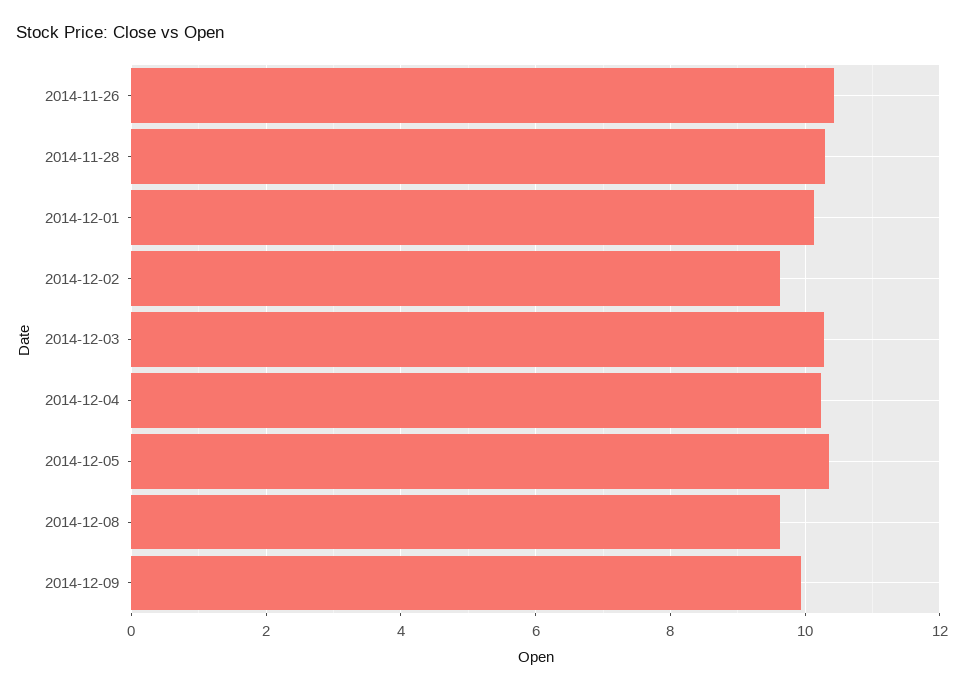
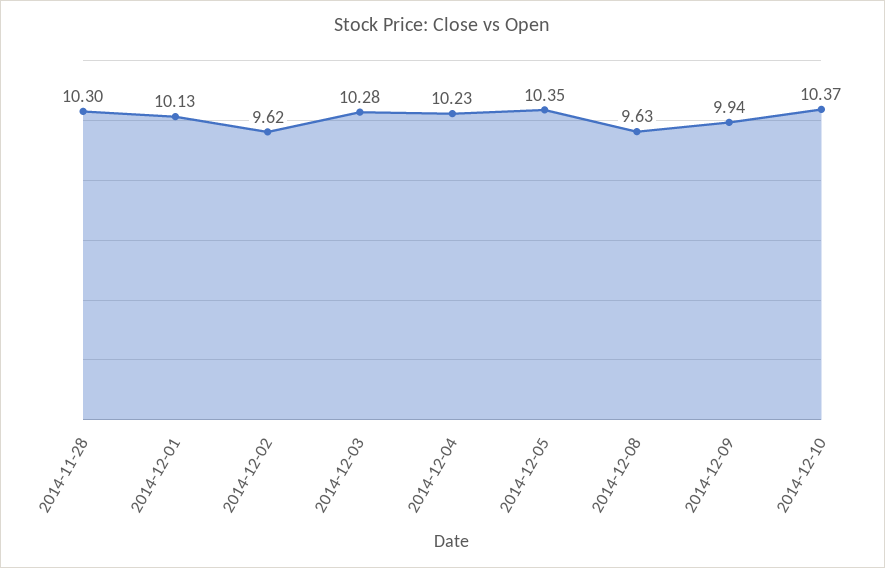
2014-11-26: 10.4 -> none
2014-12-10: none -> 10.37

